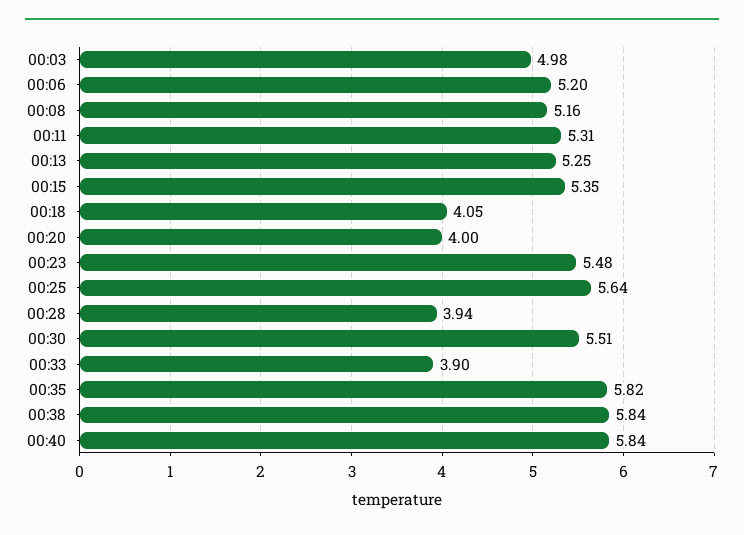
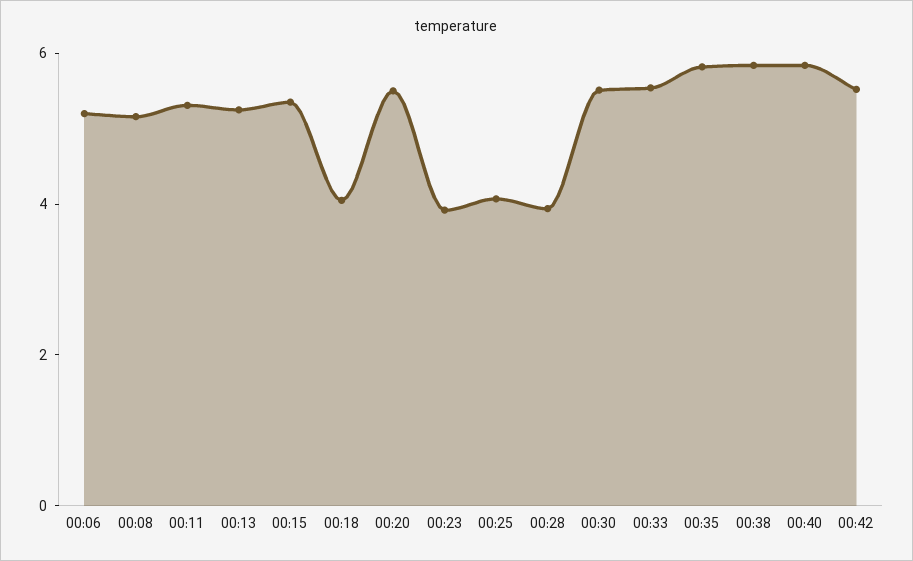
00:03: 4.98 -> none
00:20: 4 -> 5.5
00:23: 5.48 -> 4
00:25: 5.64 -> 4
00:33: 3.9 -> 5.5
00:42: none -> 5.5

